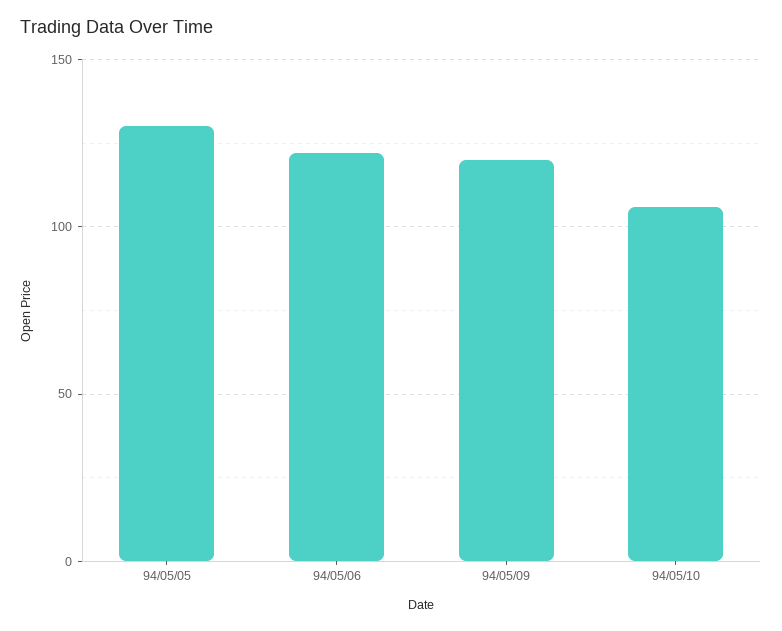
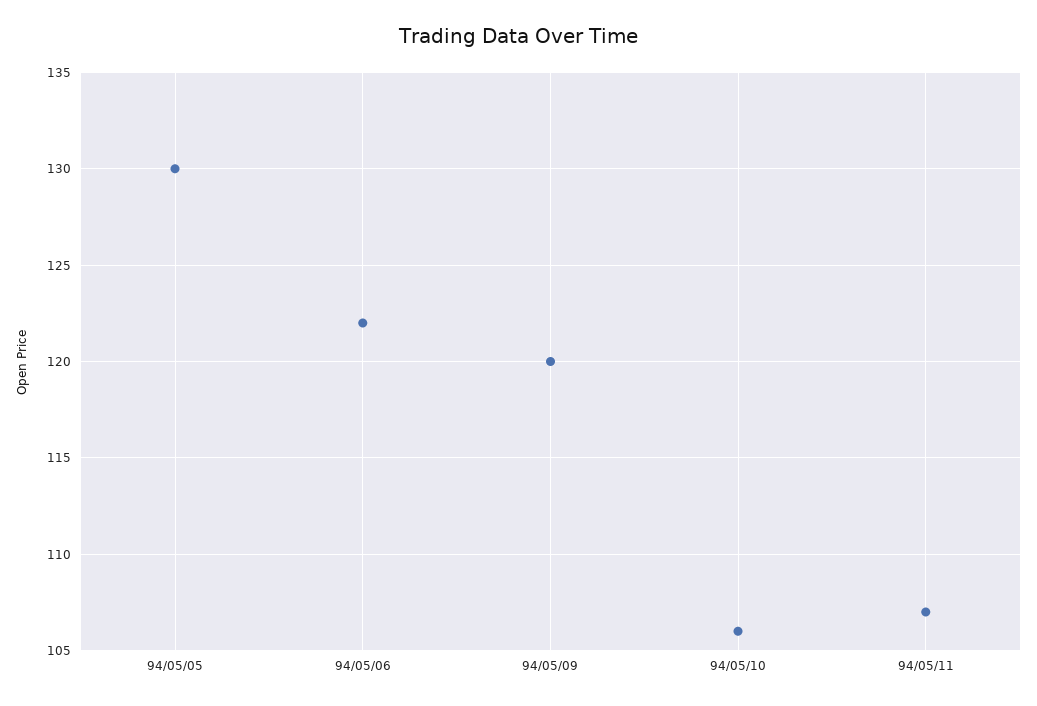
94/05/11: none -> 107

